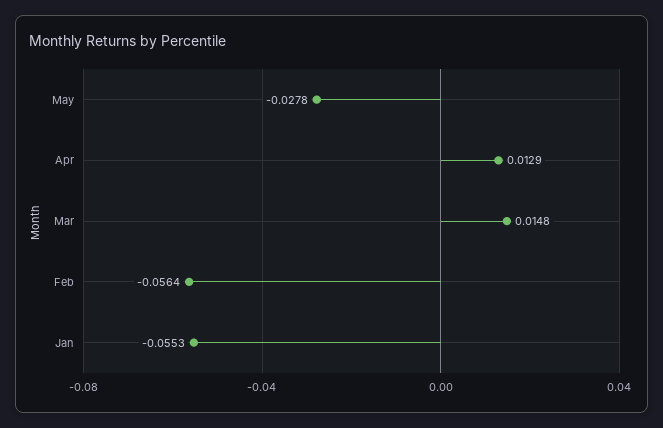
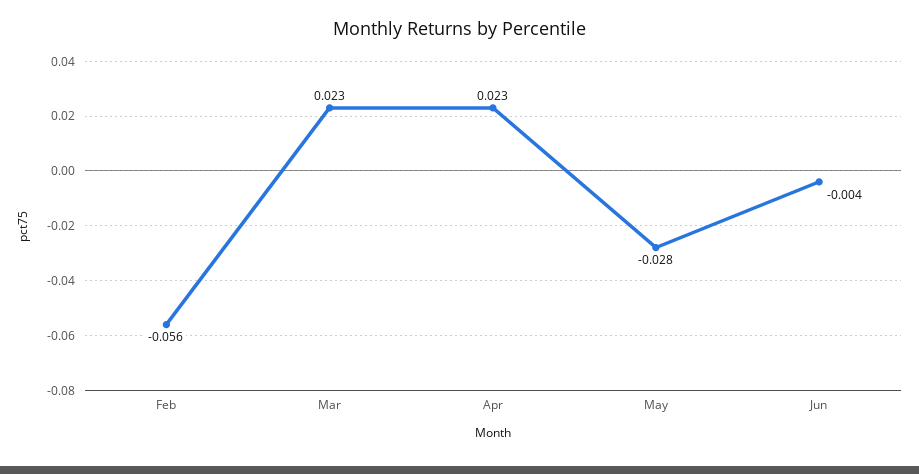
Apr: 0.0129 -> 0.023
Mar: 0.0148 -> 0.023
Jan: -0.0553 -> none
Jun: none -> -0.004

